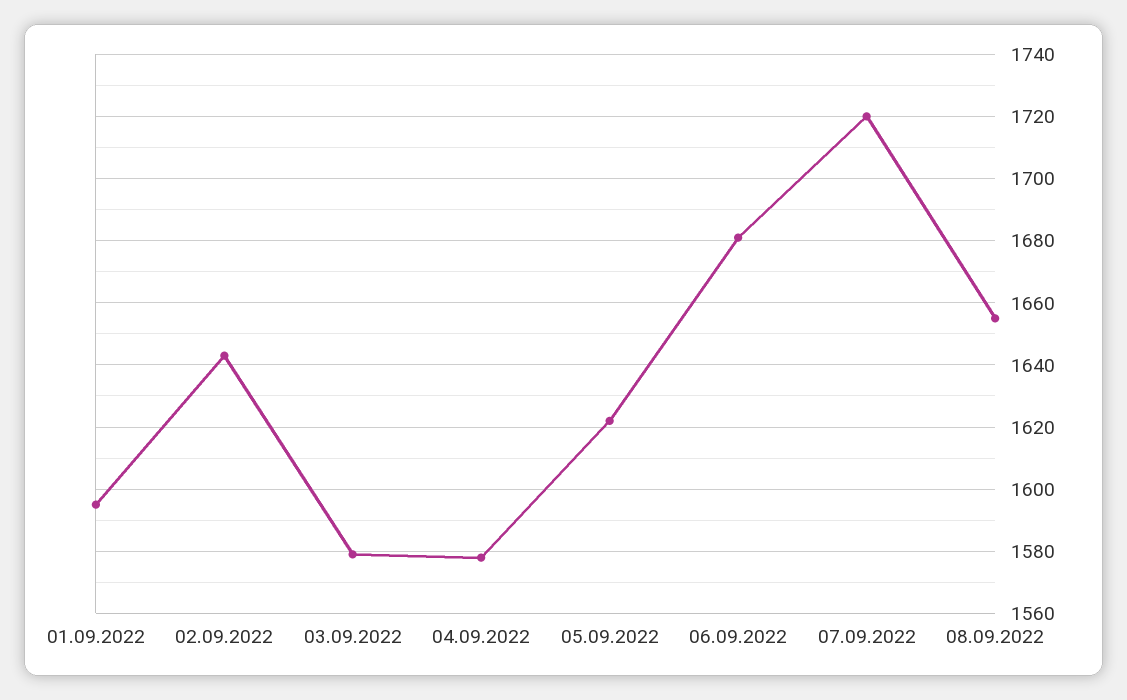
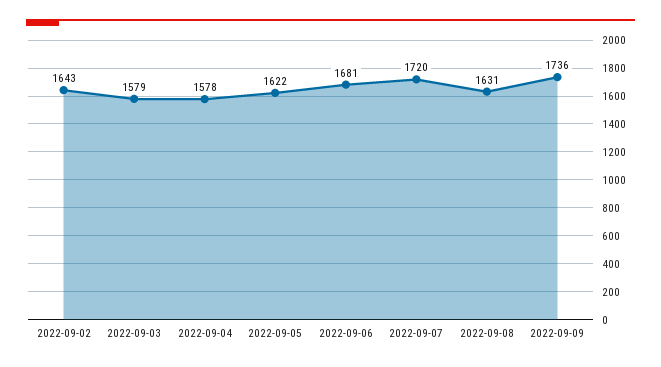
01.09.2022: 1595 -> none
08.09.2022: 1655 -> 1631
2022-09-09: none -> 1736

